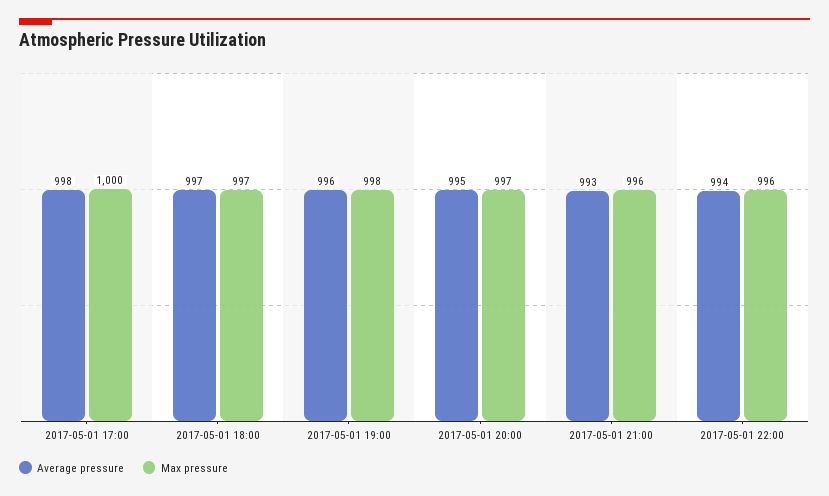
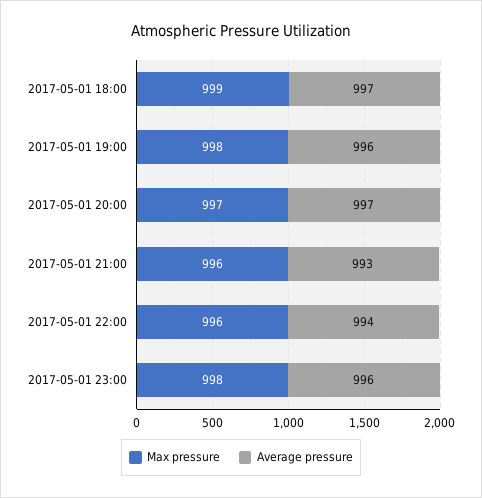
Average pressure, 2017-05-01 17:00: 998 -> none
Max pressure, 2017-05-01 17:00: 1000 -> none
Max pressure, 2017-05-01 18:00: 997 -> 999
Average pressure, 2017-05-01 20:00: 995 -> 997
Max pressure, 2017-05-01 23:00: none -> 998
Average pressure, 2017-05-01 23:00: none -> 996

